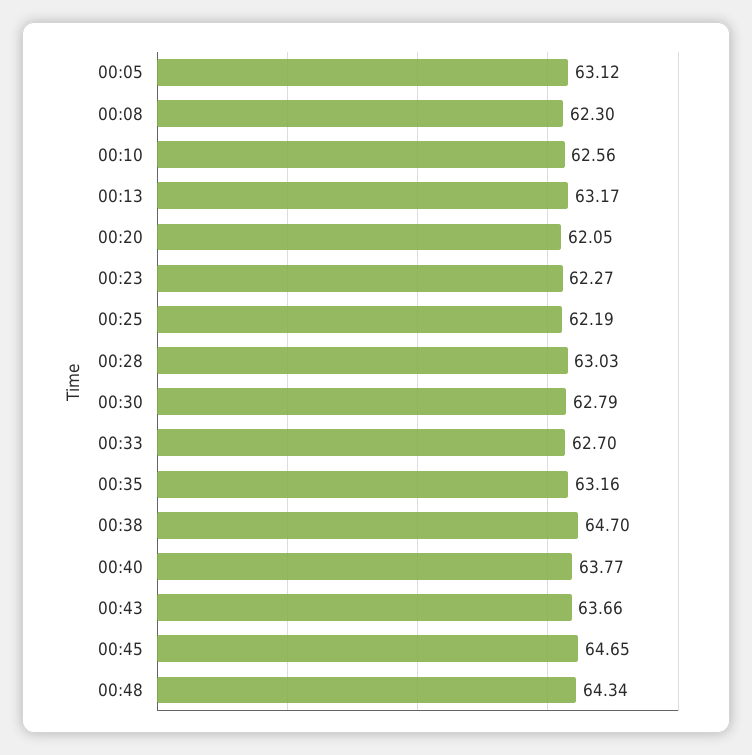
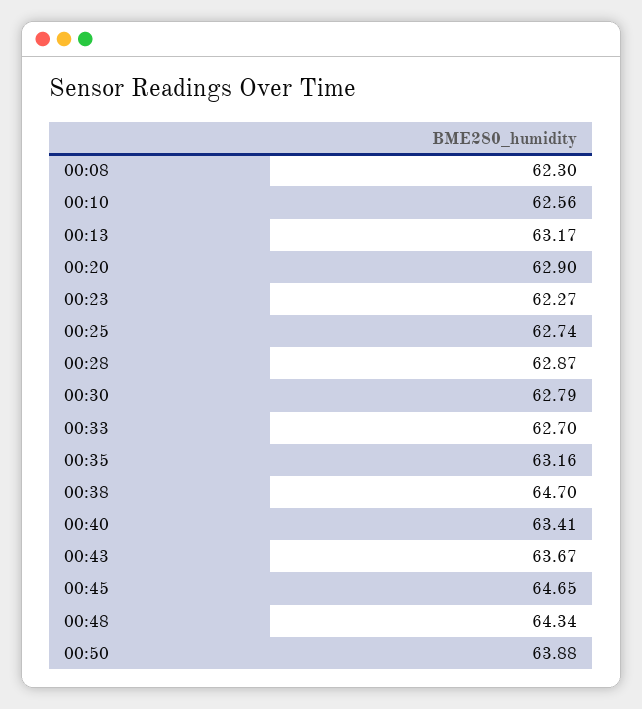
00:05: 63.12 -> none
00:20: 62.05 -> 62.9
00:25: 62.19 -> 62.74
00:28: 63.03 -> 62.87
00:40: 63.77 -> 63.41
00:43: 63.66 -> 63.67
00:50: none -> 63.88

